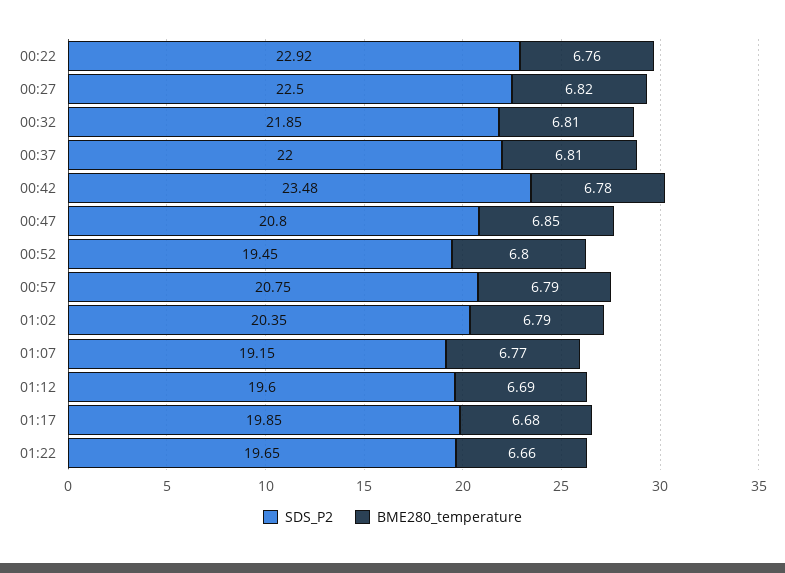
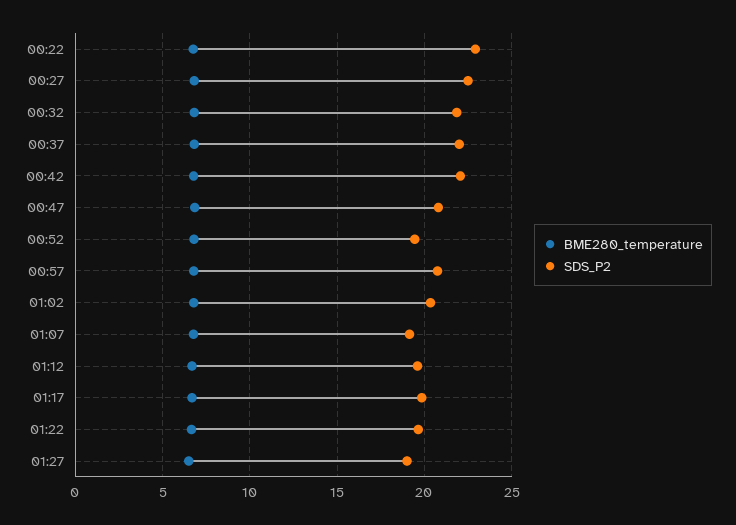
SDS_P2, 00:42: 23.48 -> 22
BME280_temperature, 01:27: none -> 6.5
SDS_P2, 01:27: none -> 19

